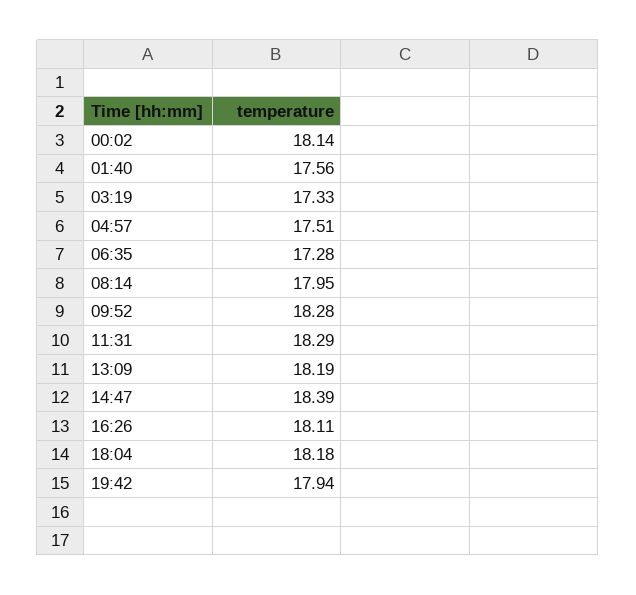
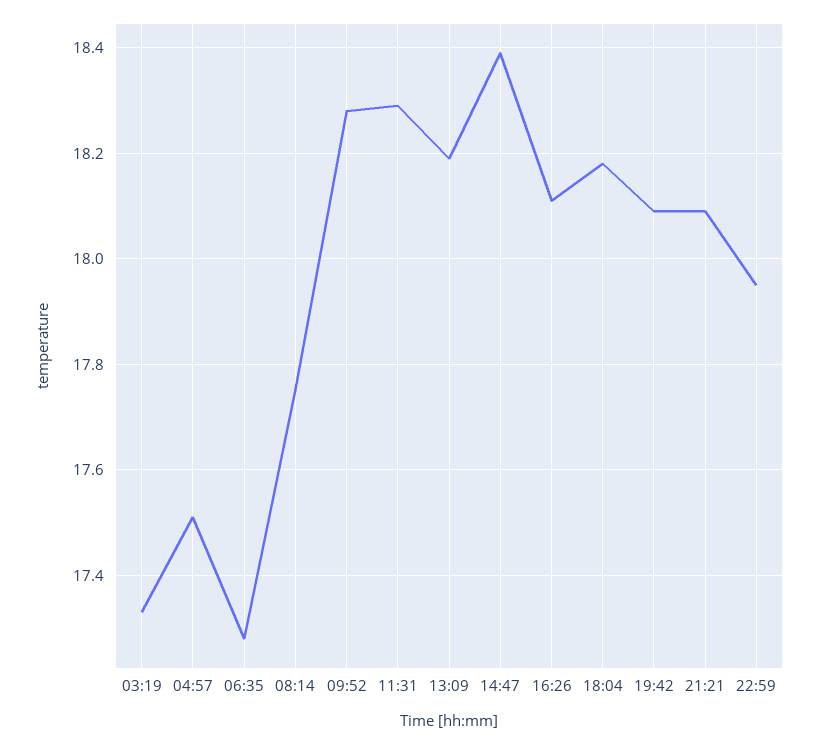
00:02: 18.14 -> none
01:40: 17.56 -> none
08:14: 17.95 -> 17.75
19:42: 17.94 -> 18.1
21:21: none -> 18.1
22:59: none -> 17.95

